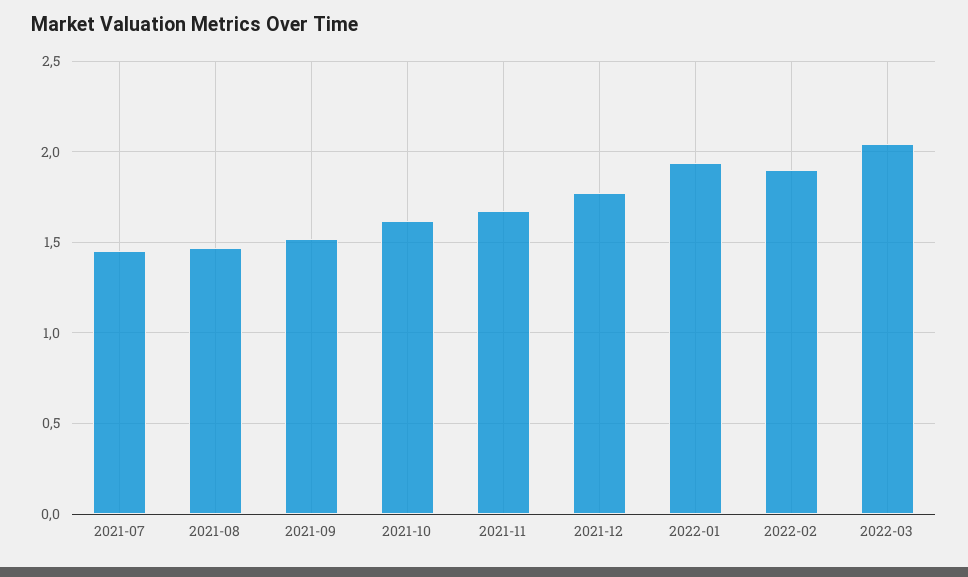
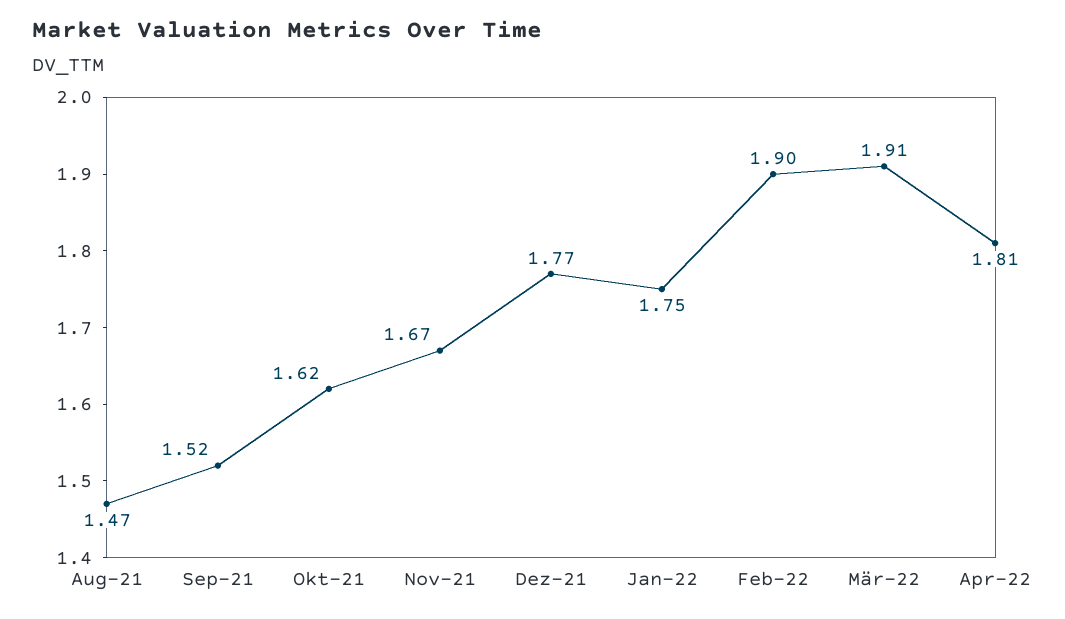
2021-07: 1.45 -> none
2022-01: 1.95 -> 1.75
2022-03: 2.05 -> 1.91
Apr-22: none -> 1.81

